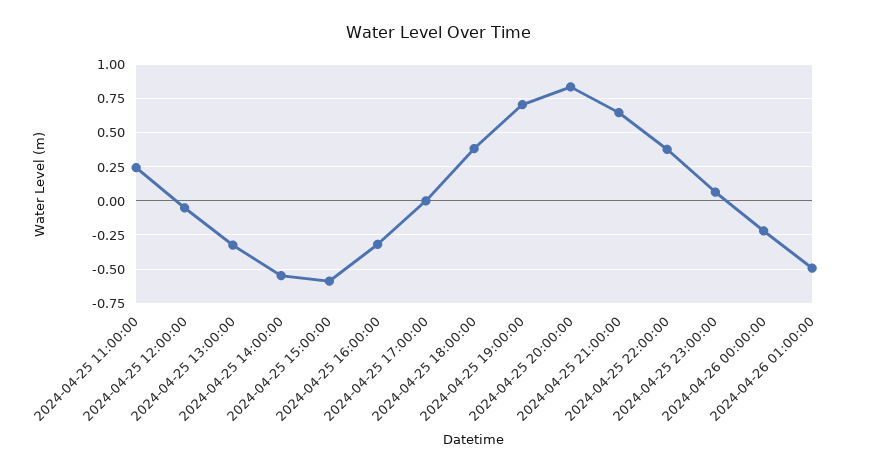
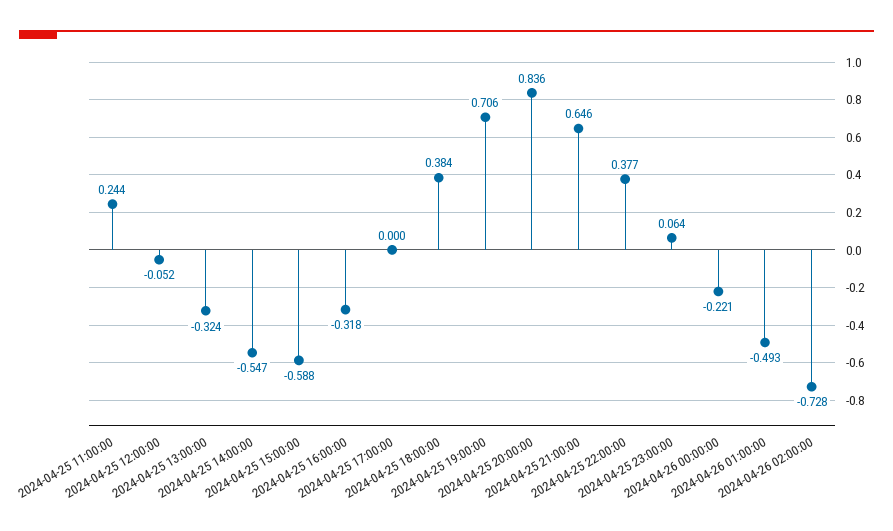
2024-04-26 02:00:00: none -> -0.728

